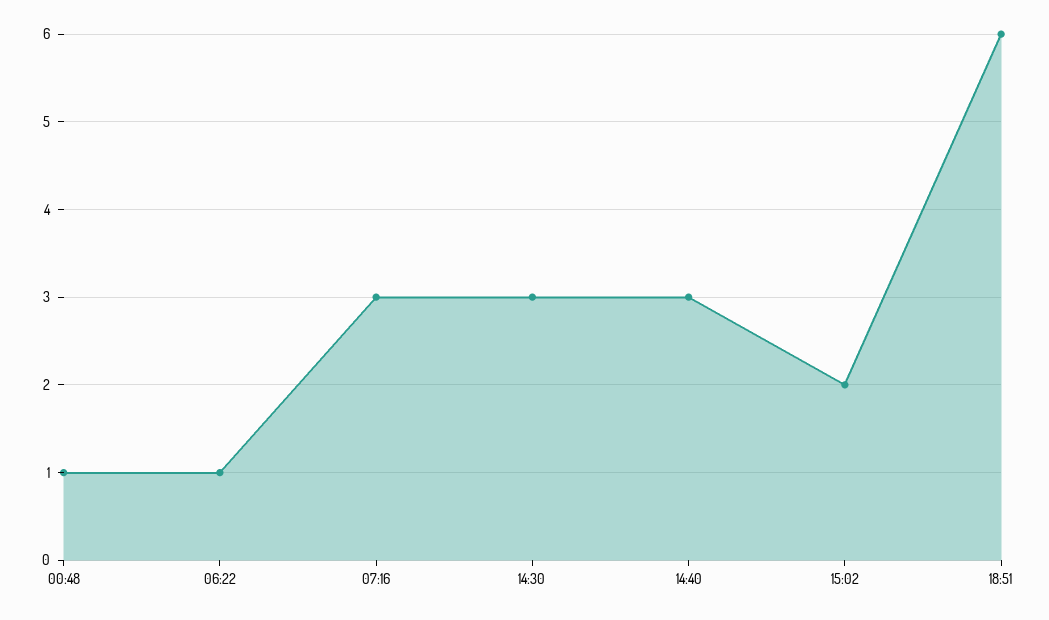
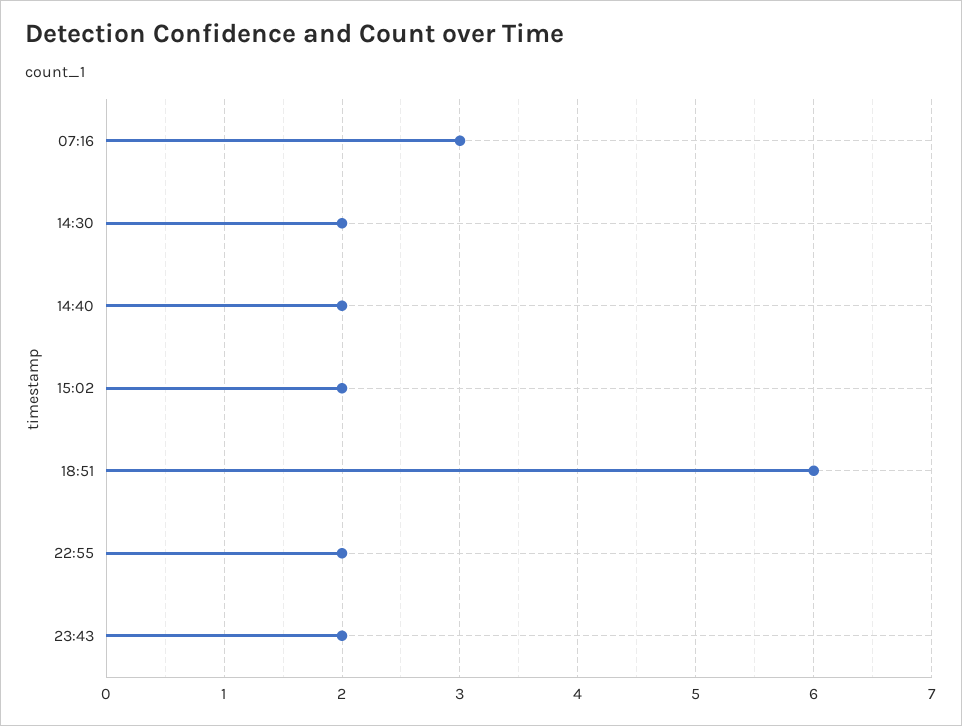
00:48: 1 -> none
06:22: 1 -> none
14:30: 3 -> 2
14:40: 3 -> 2
22:55: none -> 2
23:43: none -> 2

